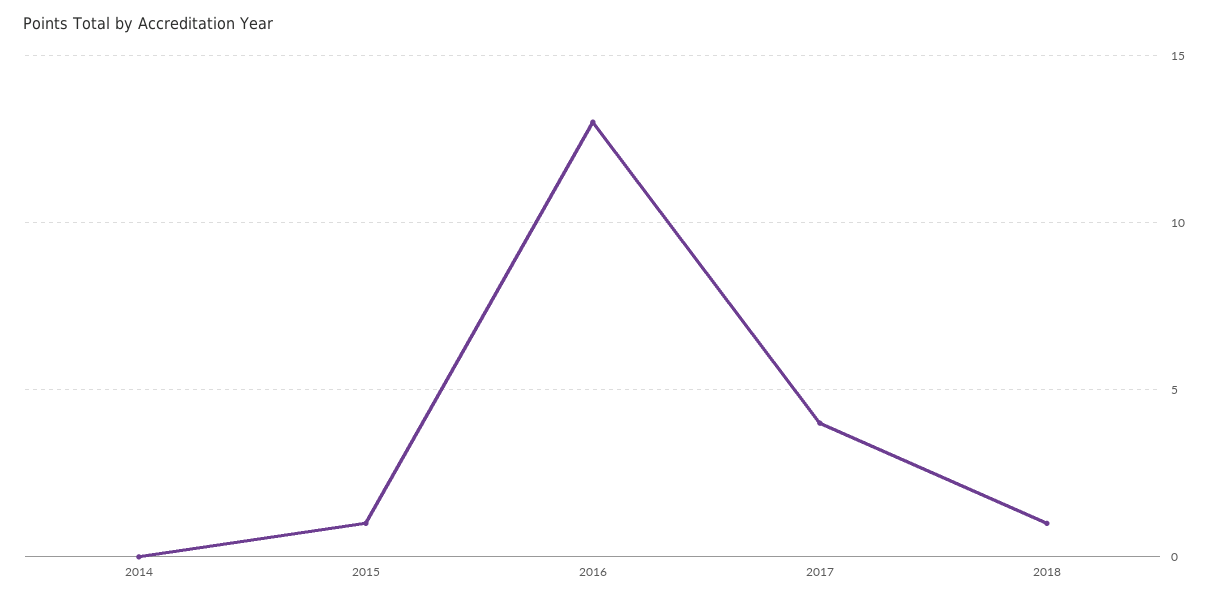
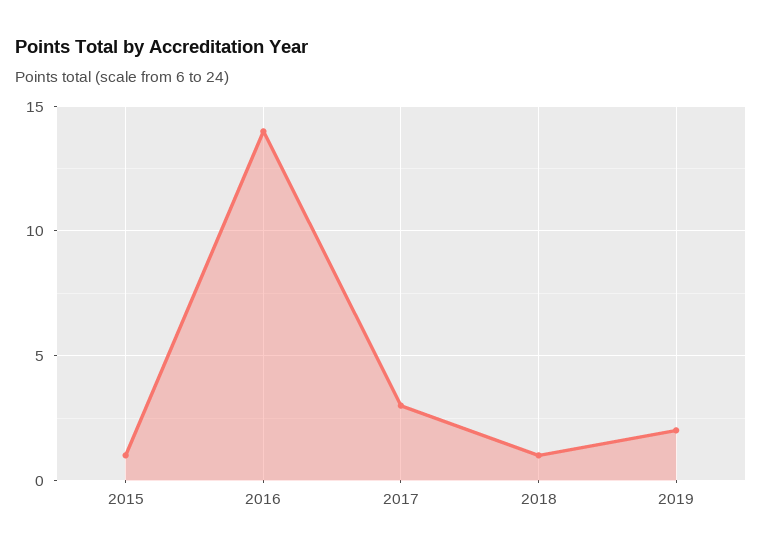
2014: 0 -> none
2016: 13 -> 14
2017: 4 -> 3
2019: none -> 2

